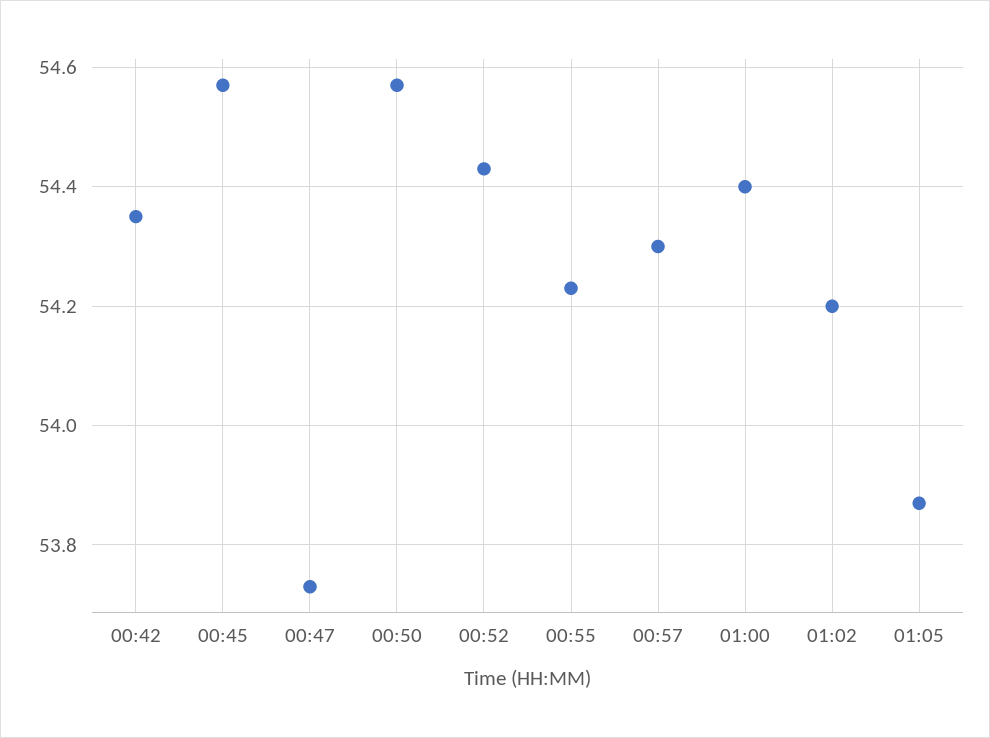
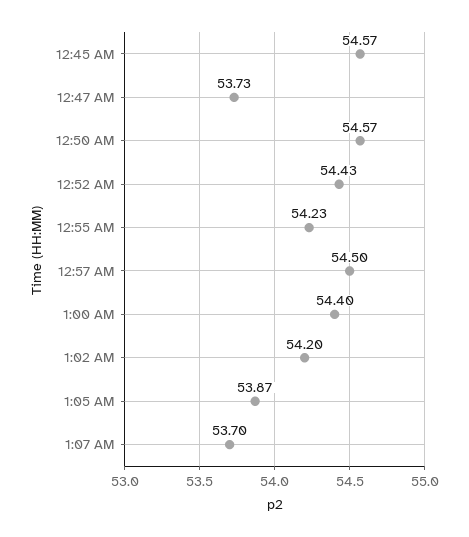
00:42: 54.35 -> none
00:57: 54.3 -> 54.5
1:07 AM: none -> 53.7

